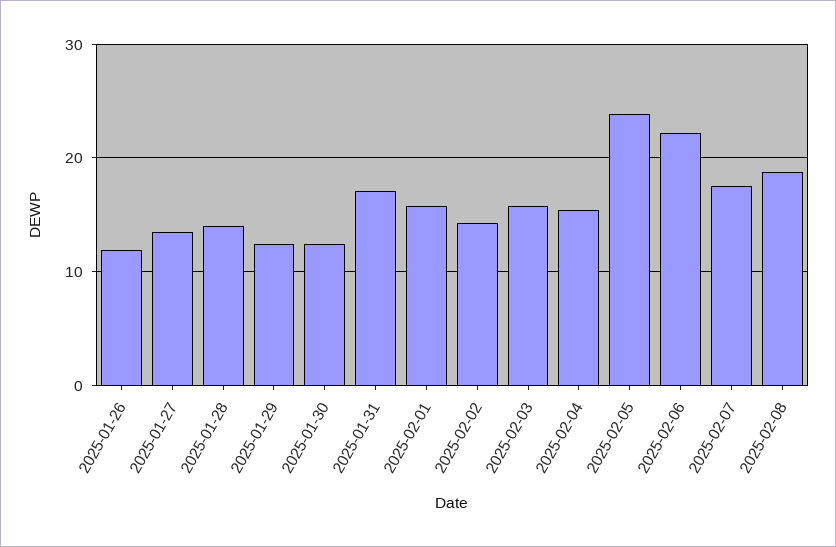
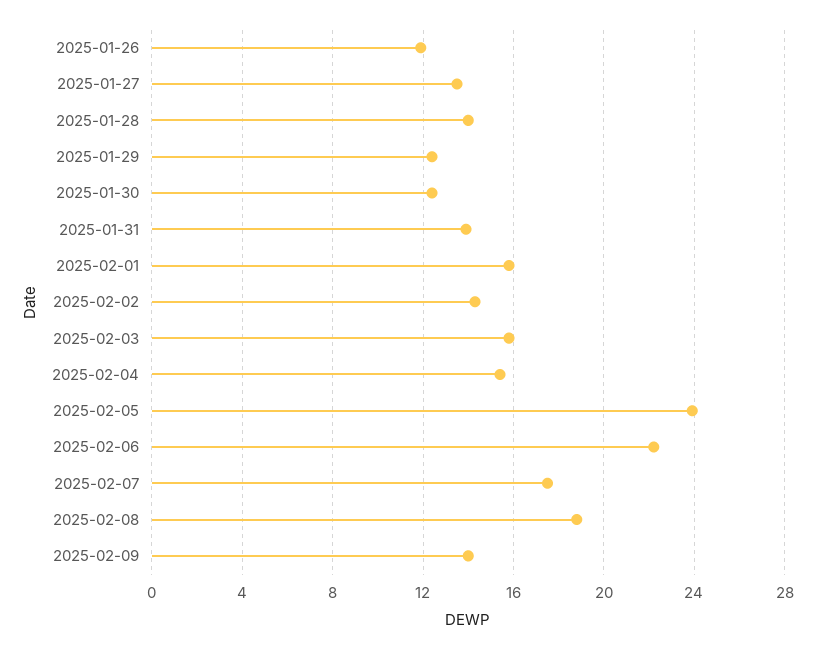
2025-01-31: 17 -> 14
2025-02-09: none -> 14

